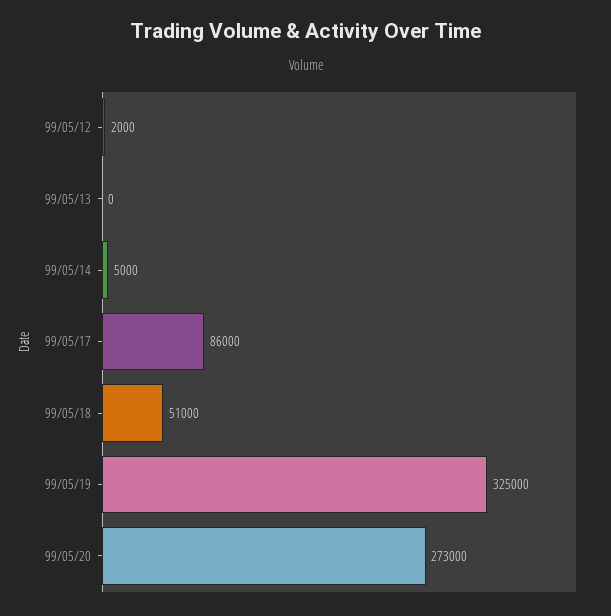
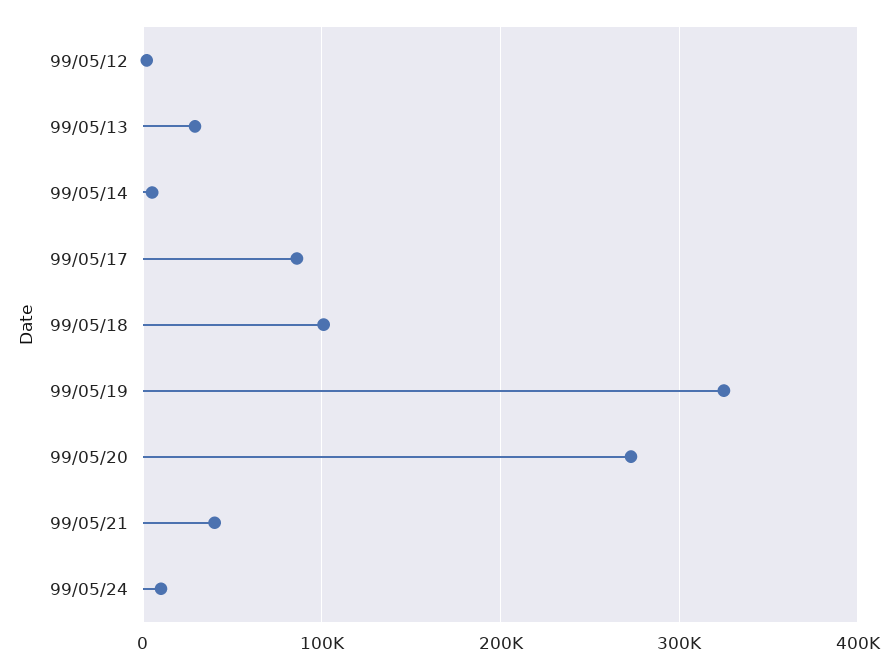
99/05/13: 0 -> 30000
99/05/18: 51000 -> 100000
99/05/21: none -> 40000
99/05/24: none -> 10000

